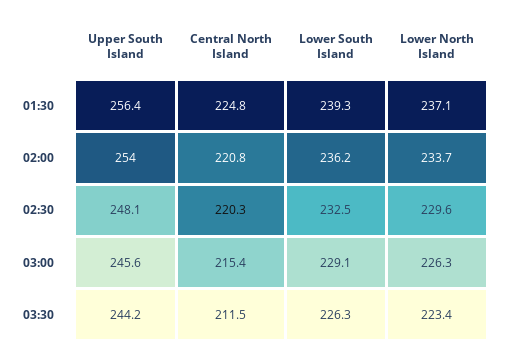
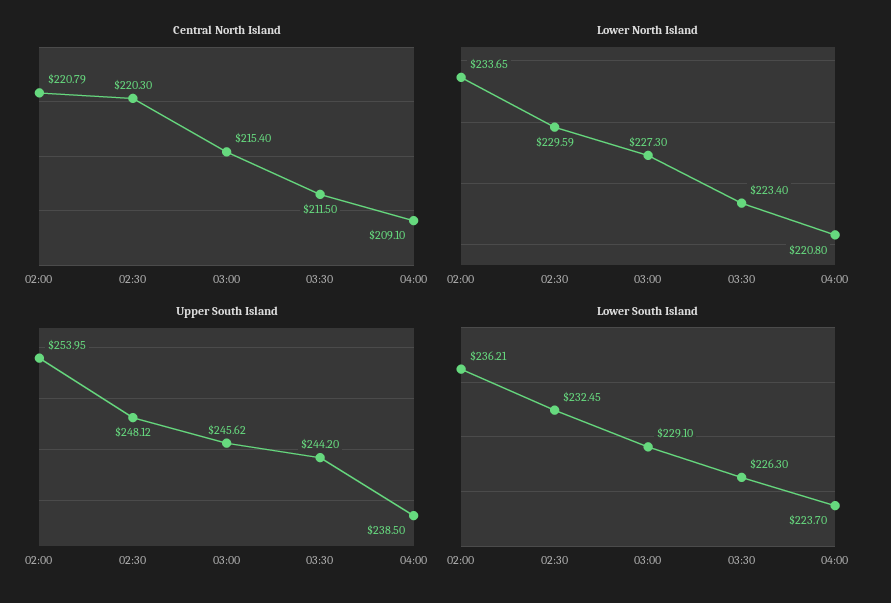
Upper South Island, 01:30: 256.4 -> none
Central North Island, 01:30: 224.8 -> none
Lower South Island, 01:30: 239.3 -> none
Lower North Island, 01:30: 237.1 -> none
Lower North Island, 03:00: 226.3 -> 227.3
Central North Island, 04:00: none -> 209.1
Lower North Island, 04:00: none -> 220.8
Upper South Island, 04:00: none -> 238.5
Lower South Island, 04:00: none -> 223.7

